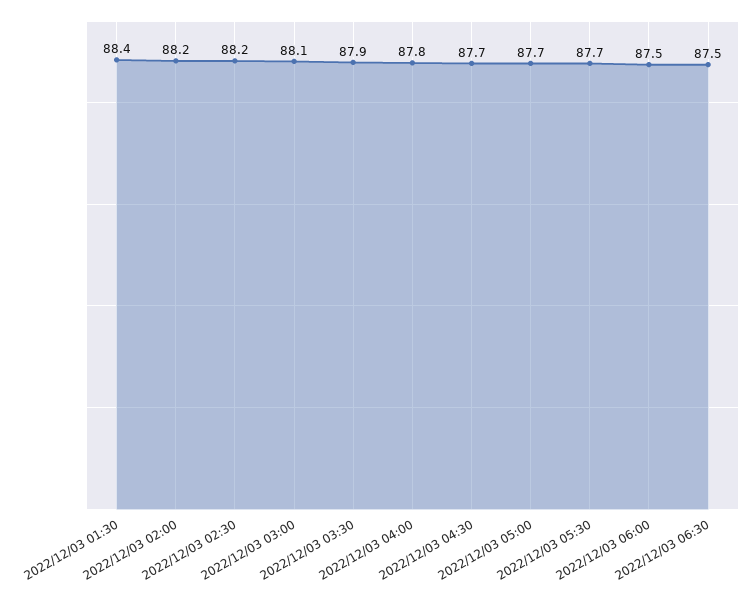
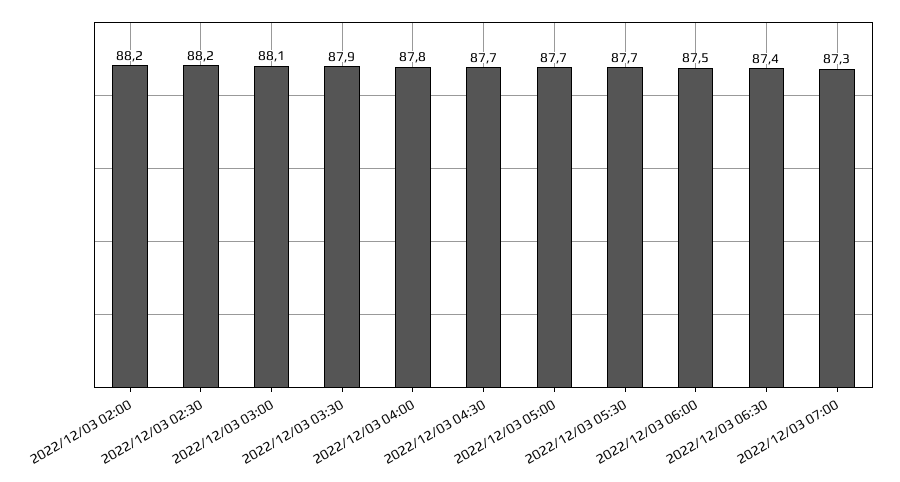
2022/12/03 01:30: 88.4 -> none
2022/12/03 06:30: 87.5 -> 87.4
2022/12/03 07:00: none -> 87.3

